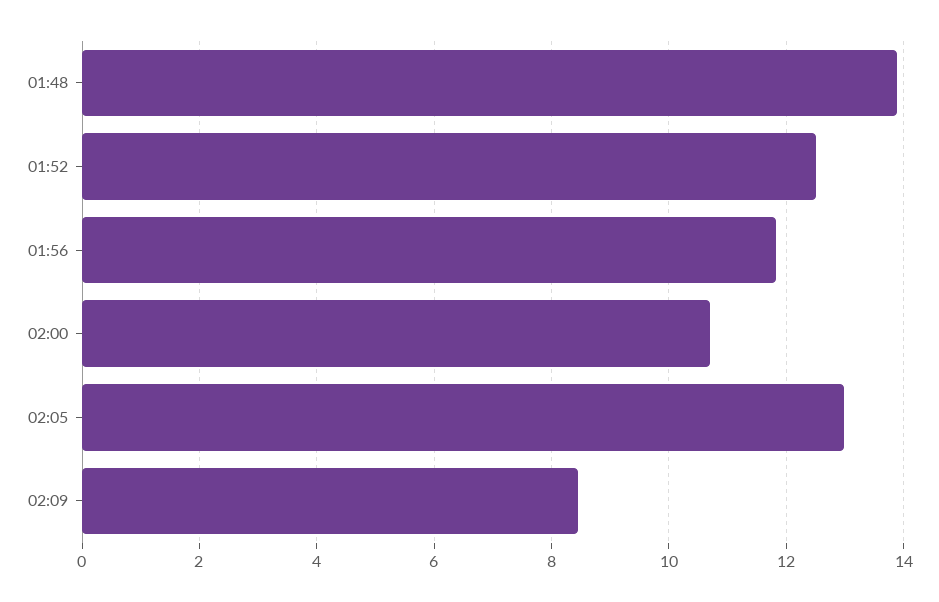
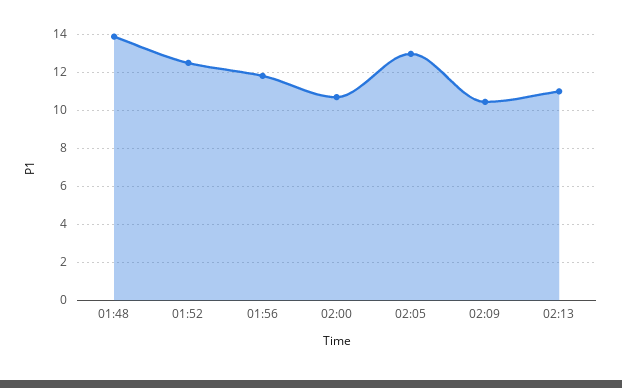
02:09: 8.4 -> 10.5
02:13: none -> 11

